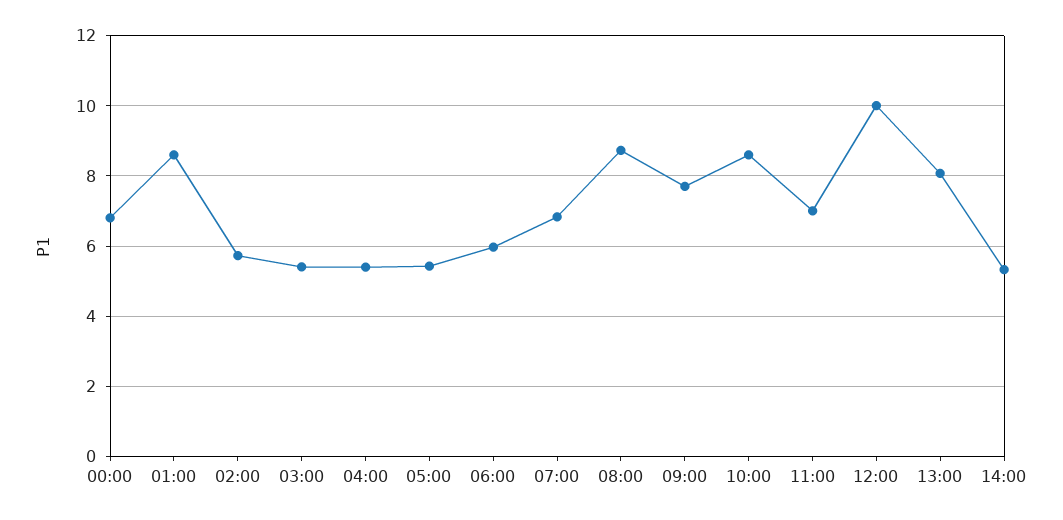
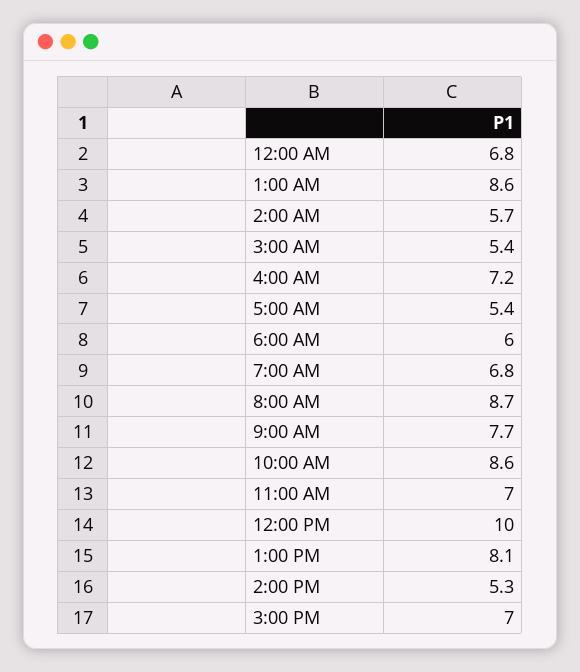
04:00: 5.4 -> 7.2
3:00 PM: none -> 7

